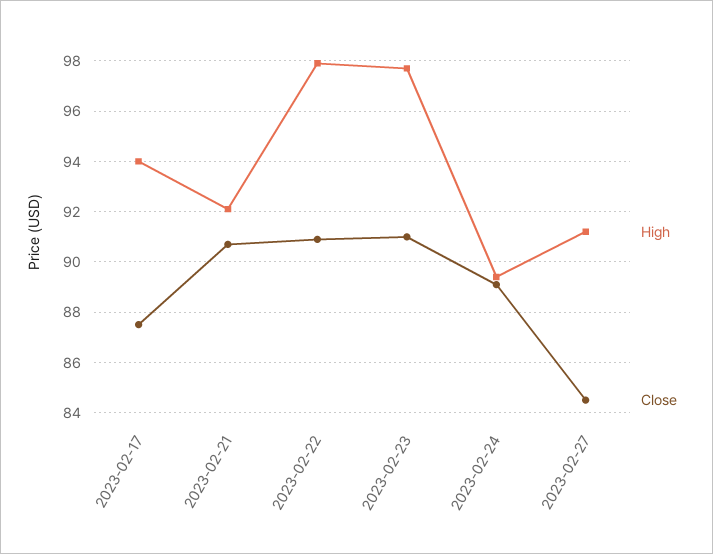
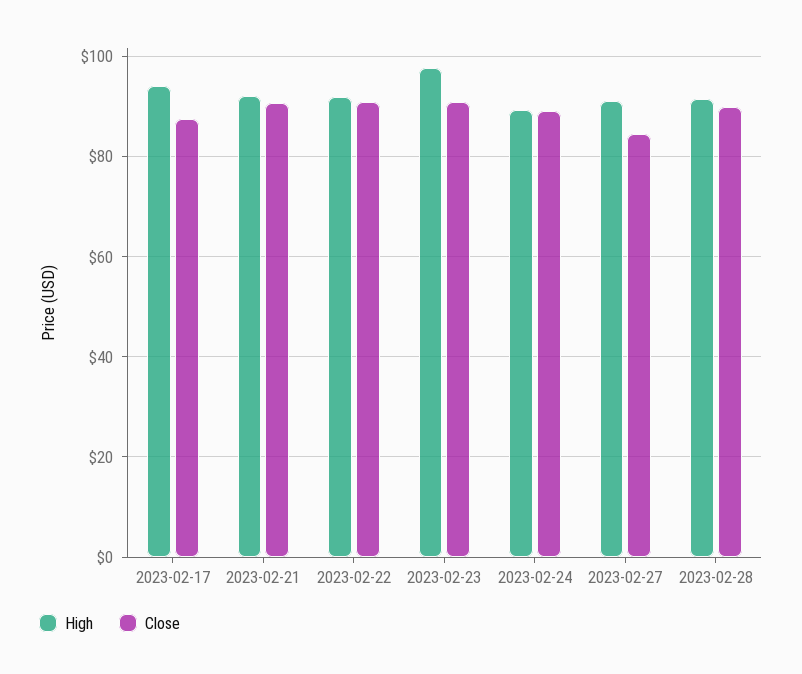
High, 2023-02-22: 98 -> 92
High, 2023-02-28: none -> 92
Close, 2023-02-28: none -> 90

